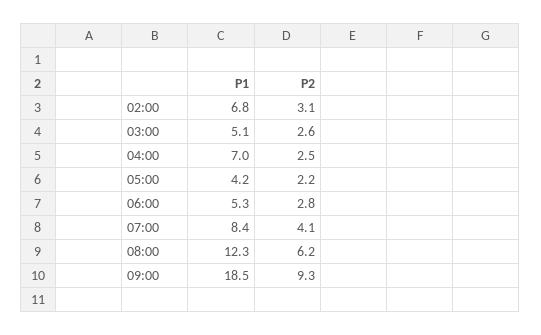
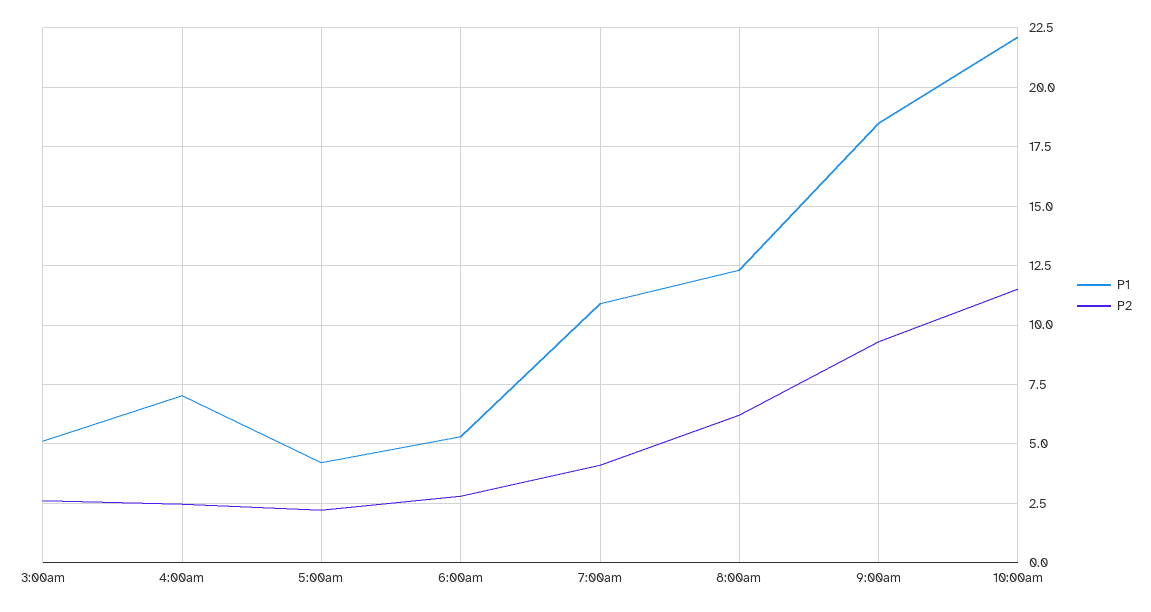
P1, 02:00: 6.8 -> none
P2, 02:00: 3.1 -> none
P1, 07:00: 8.4 -> 11
P1, 10:00am: none -> 22
P2, 10:00am: none -> 11.5

